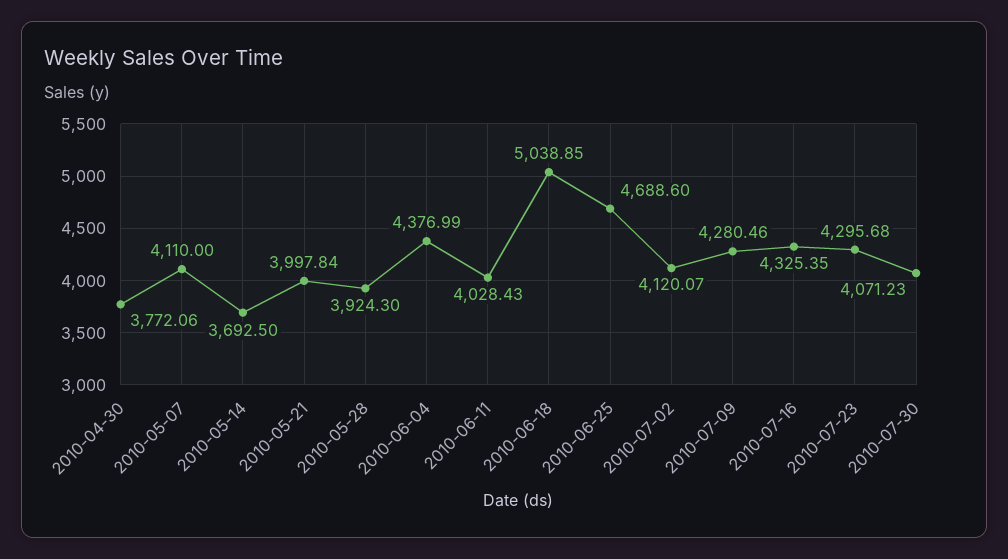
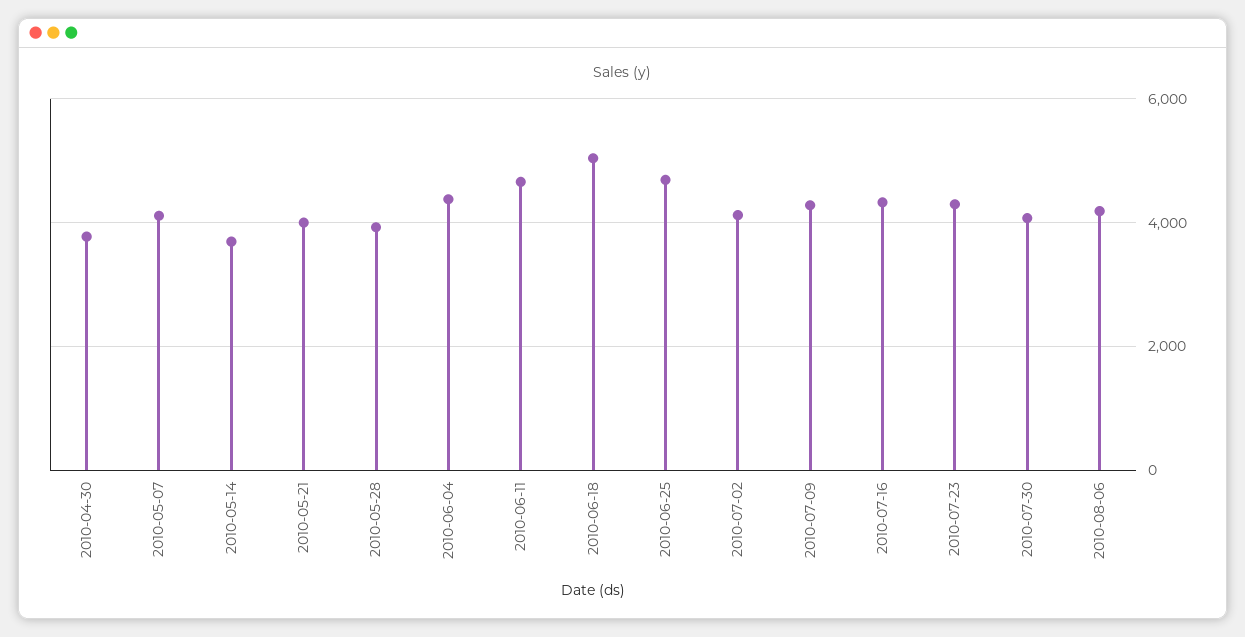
2010-06-11: 4028.43 -> 4600
2010-08-06: none -> 4200

